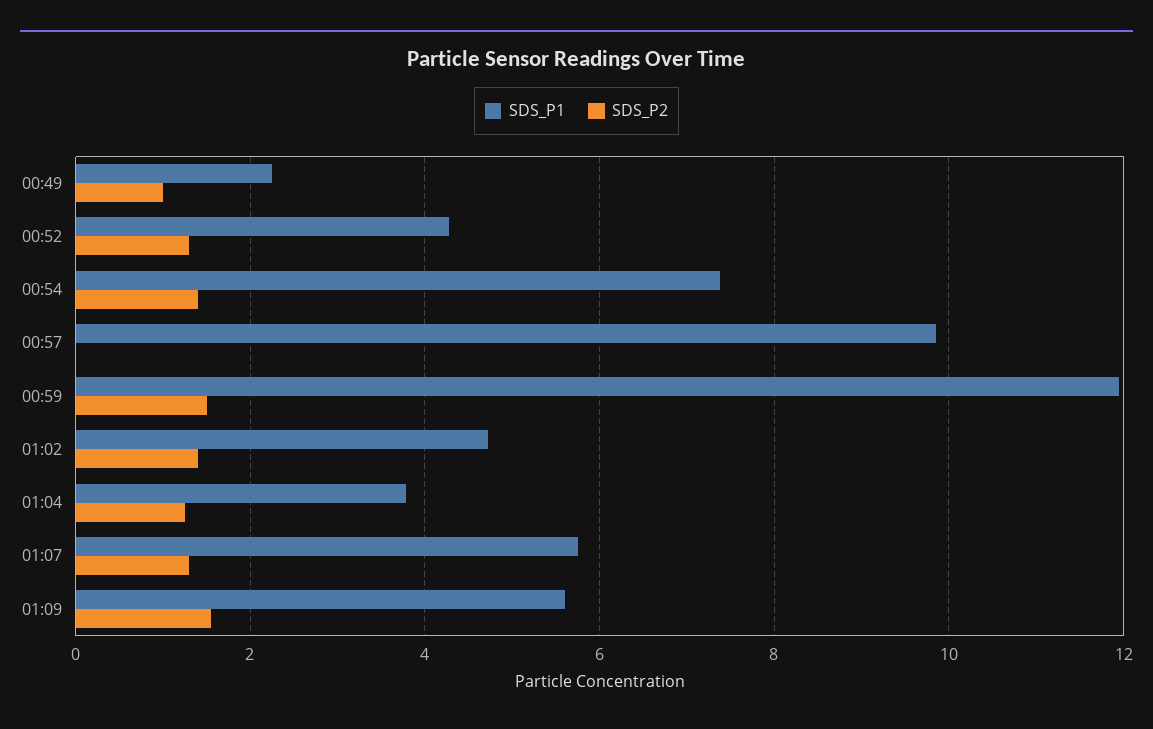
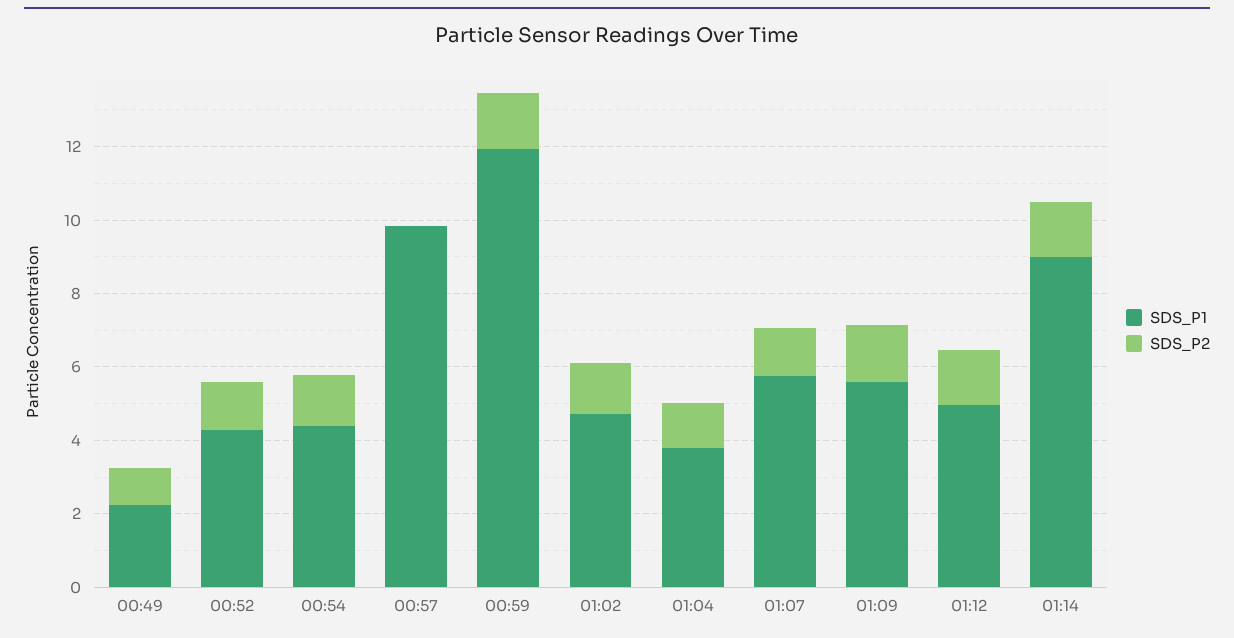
SDS_P1, 00:54: 7.4 -> 4.5
SDS_P1, 01:12: none -> 5
SDS_P2, 01:12: none -> 1.5
SDS_P1, 01:14: none -> 9
SDS_P2, 01:14: none -> 1.5

